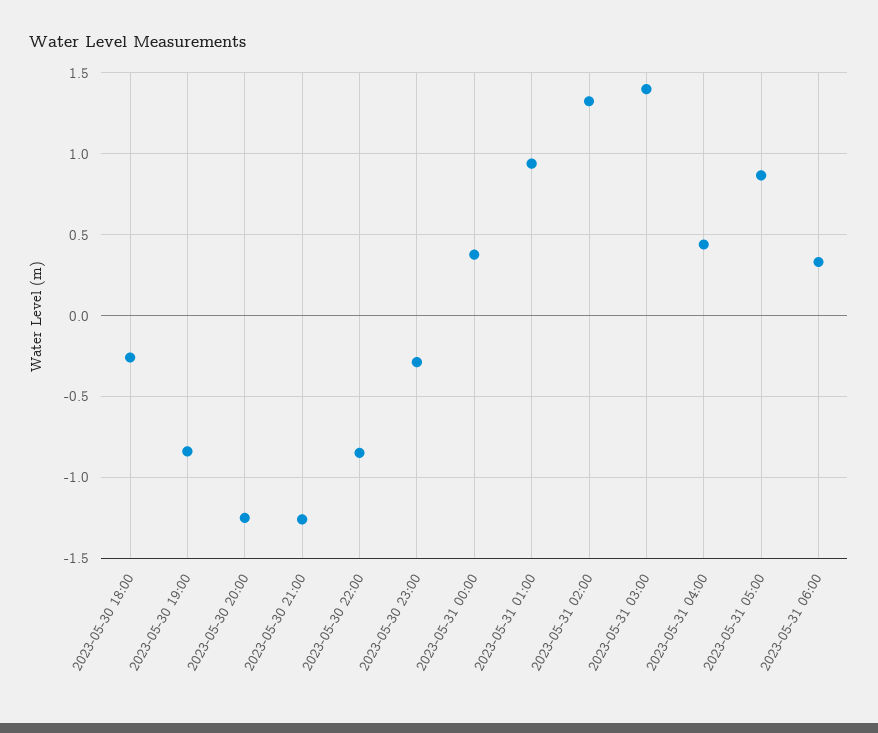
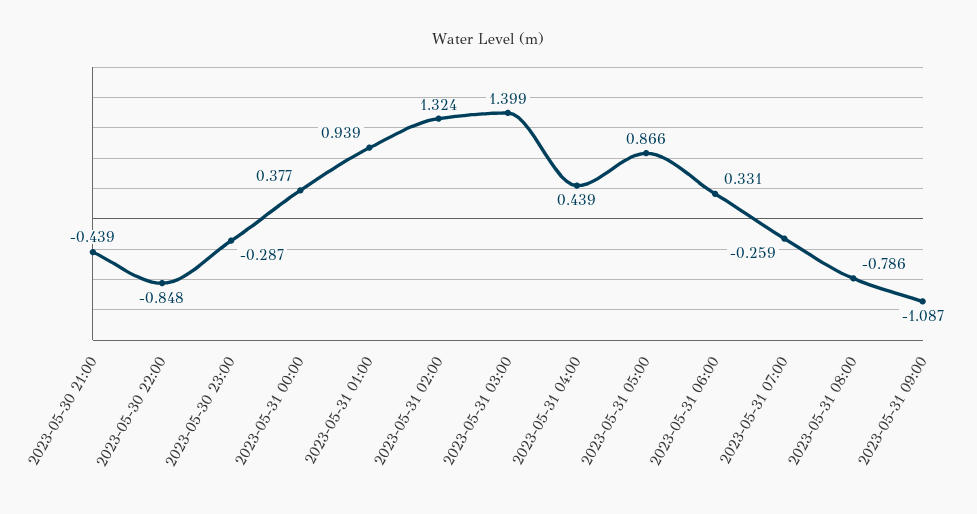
2023-05-30 18:00: -0.25 -> none
2023-05-30 19:00: -0.85 -> none
2023-05-30 20:00: -1.25 -> none
2023-05-30 21:00: -1.25 -> -0.439
2023-05-31 07:00: none -> -0.259
2023-05-31 08:00: none -> -0.786
2023-05-31 09:00: none -> -1.087

